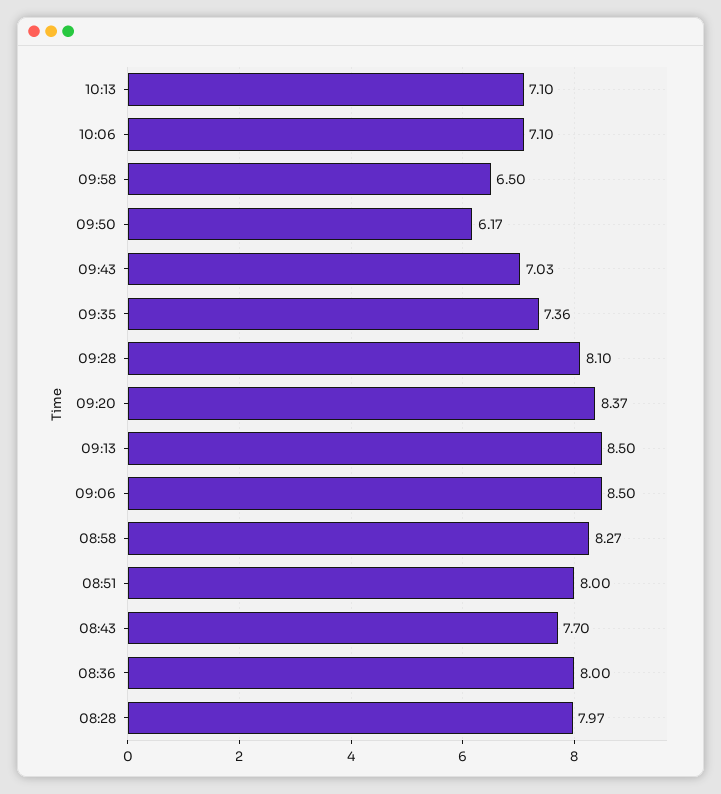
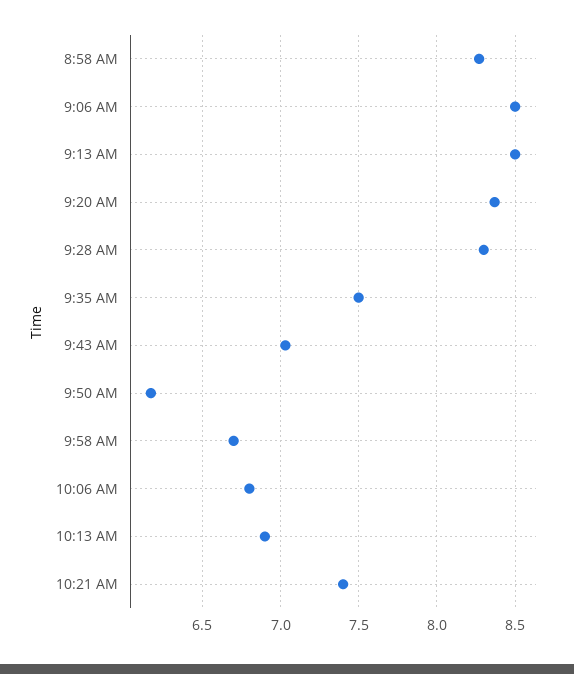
10:13: 7.1 -> 6.9
10:06: 7.1 -> 6.8
09:58: 6.5 -> 6.7
09:35: 7.36 -> 7.5
09:28: 8.1 -> 8.3
08:51: 8 -> none
08:43: 7.7 -> none
08:36: 8 -> none
08:28: 7.97 -> none
10:21 AM: none -> 7.4

